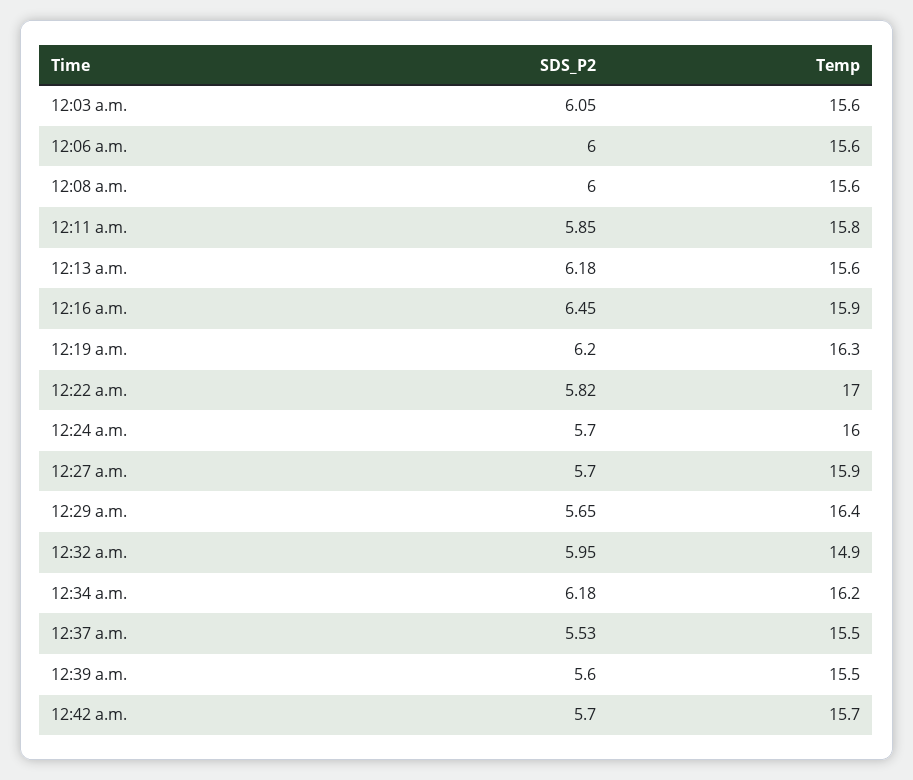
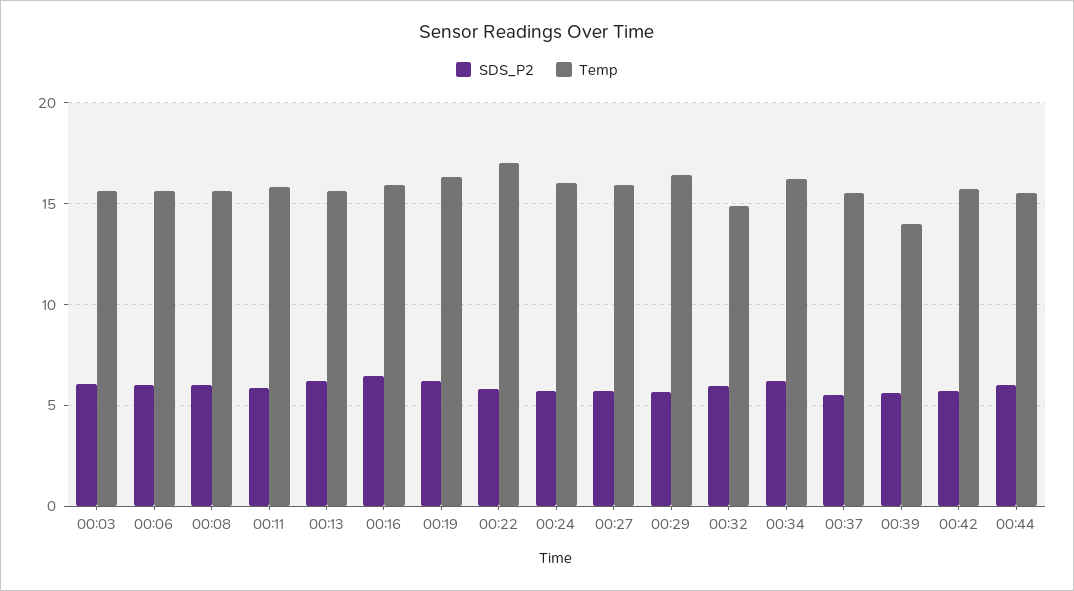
Temp, 12:39 a.m.: 15.5 -> 14
SDS_P2, 00:44: none -> 6
Temp, 00:44: none -> 15.5

